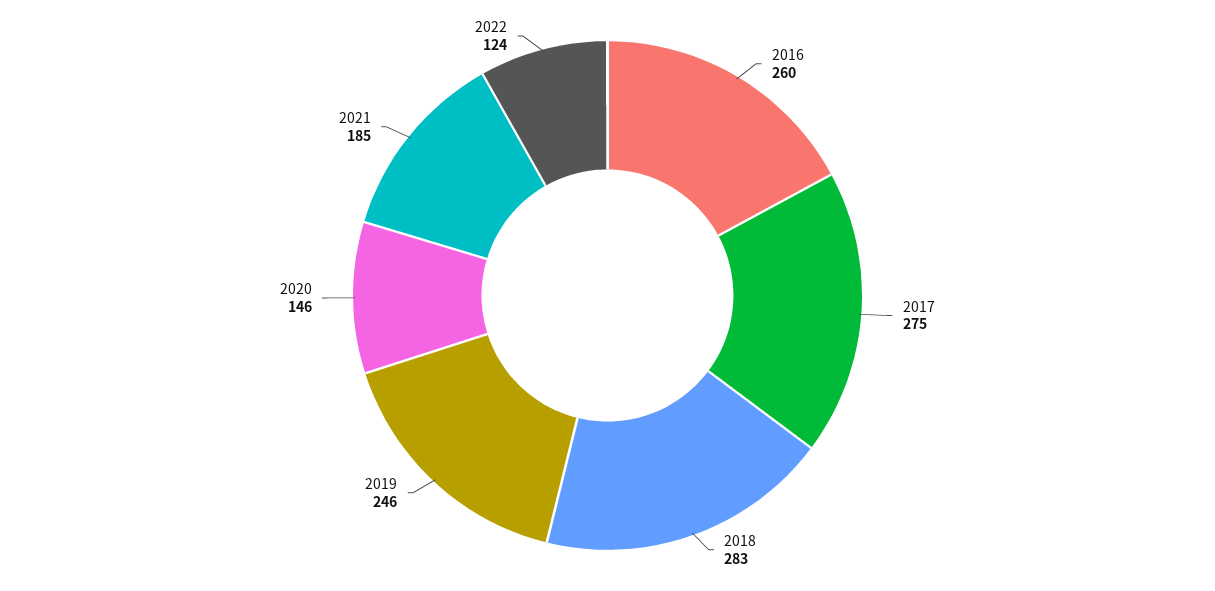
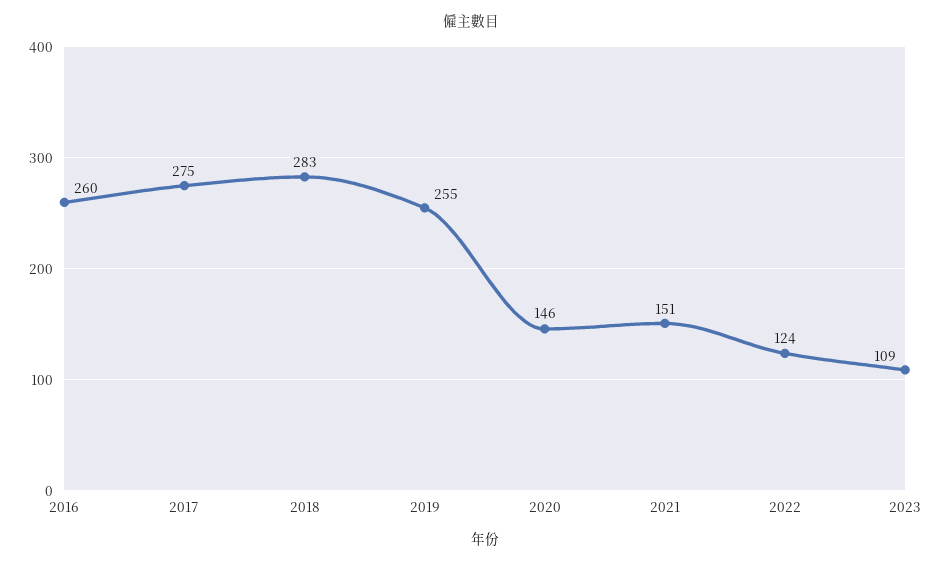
2019: 246 -> 255
2021: 185 -> 151
2023: none -> 109

